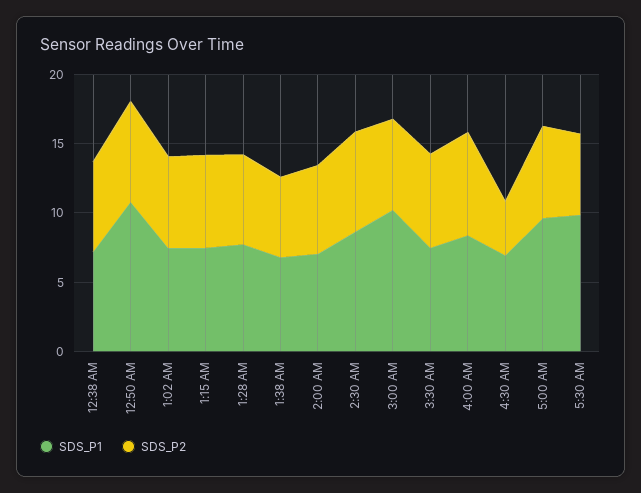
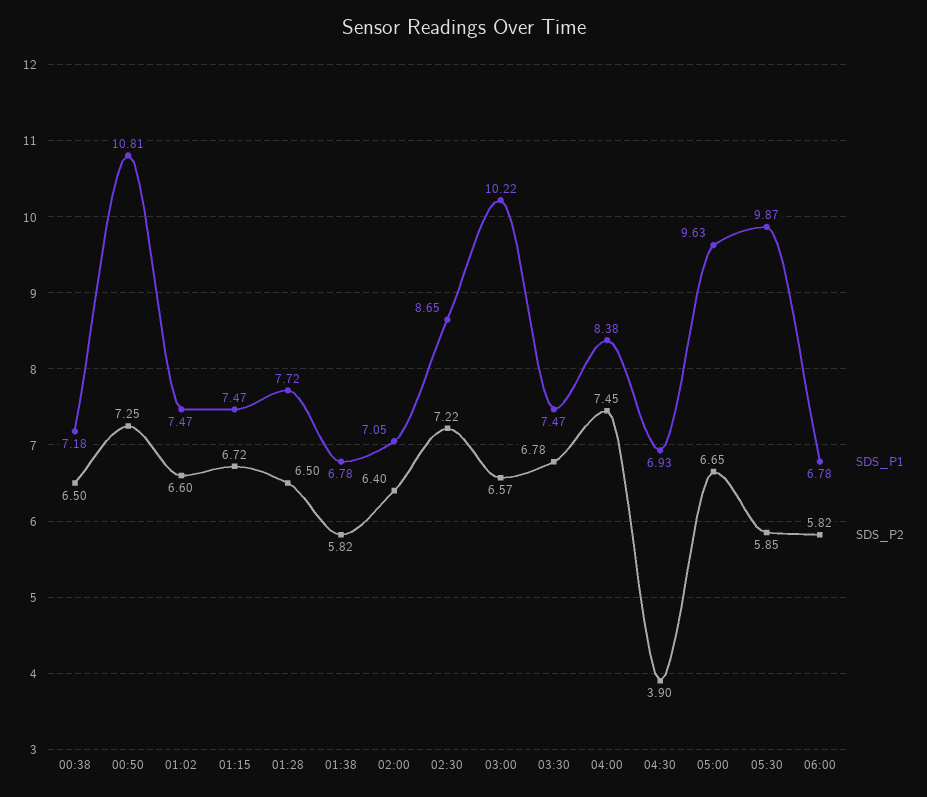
SDS_P1, 06:00: none -> 6.78
SDS_P2, 06:00: none -> 5.82

